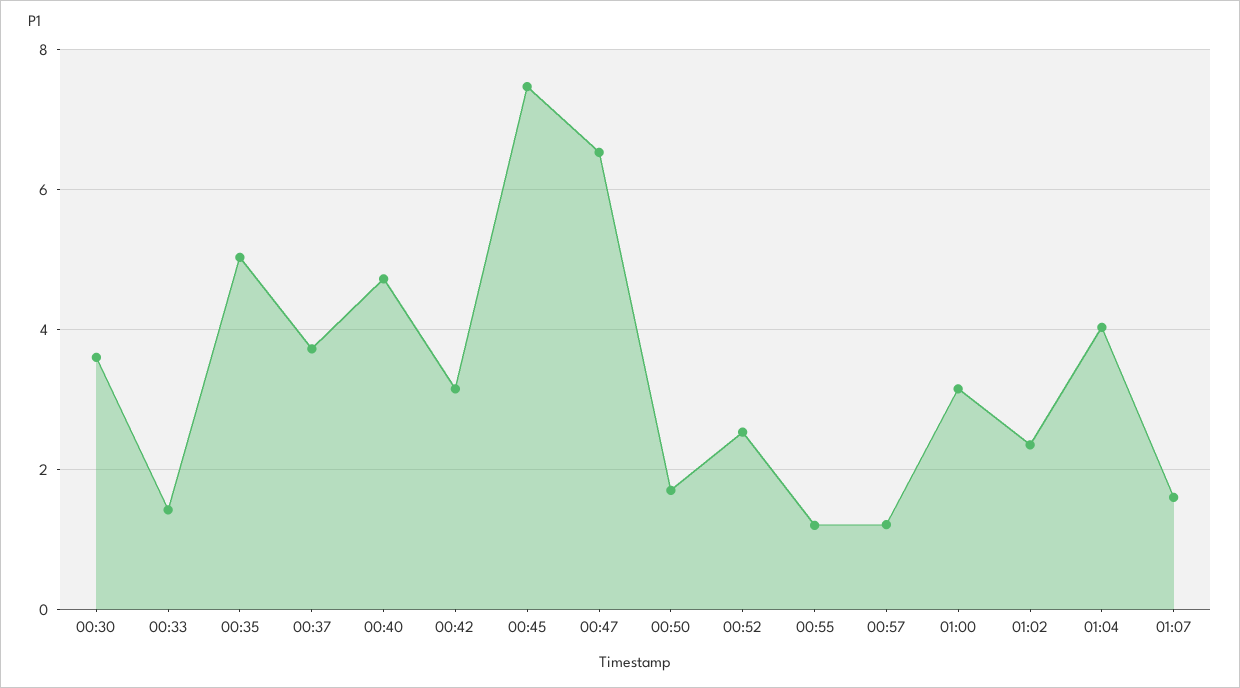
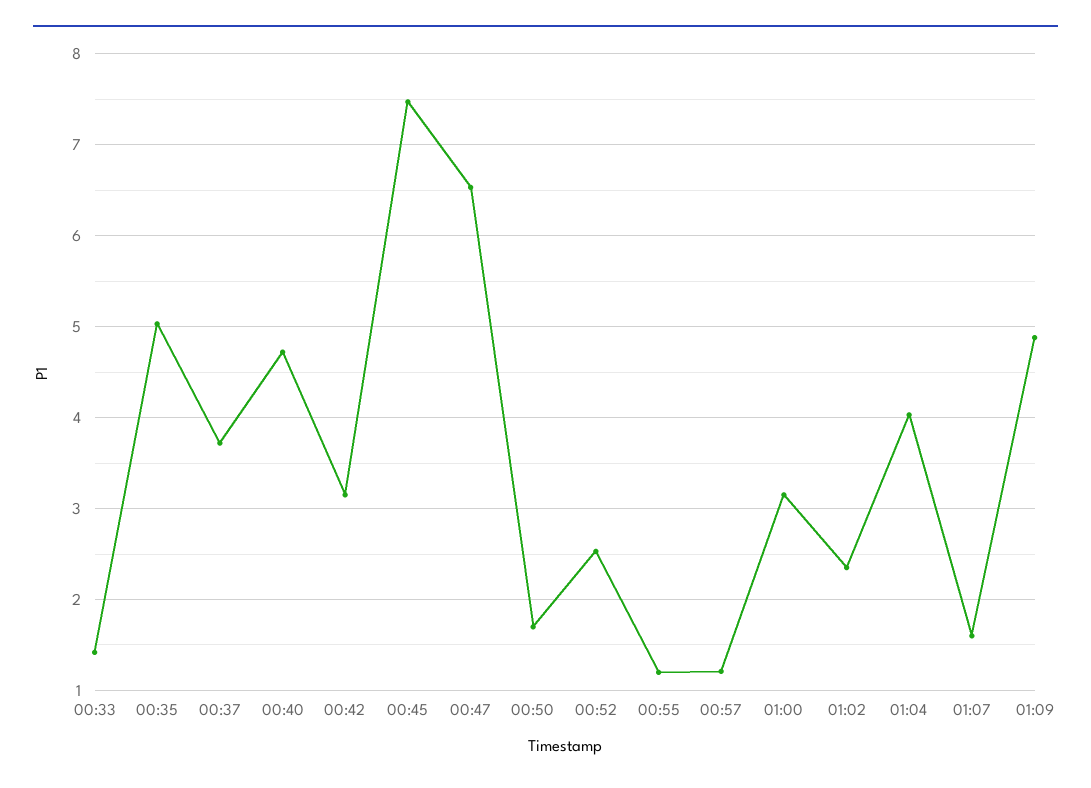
00:30: 3.6 -> none
01:09: none -> 4.9

